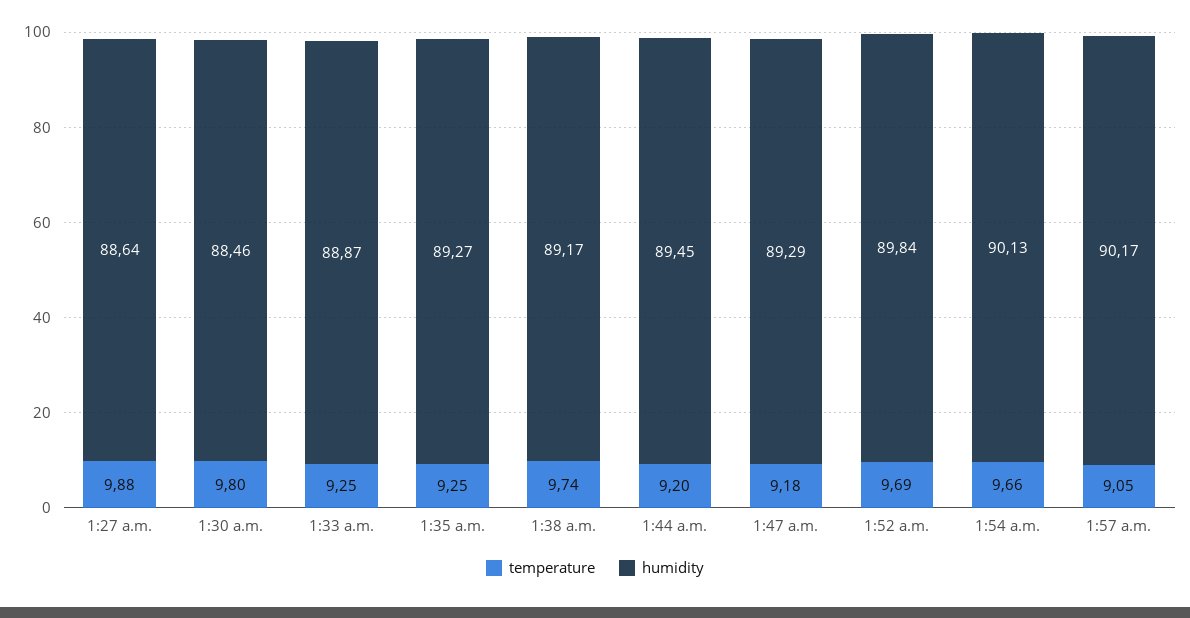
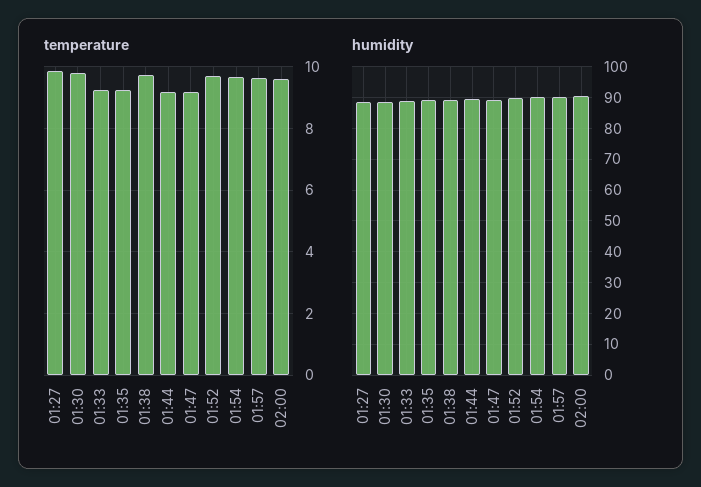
temperature, 1:57 a.m.: 9.05 -> 9.6
temperature, 02:00: none -> 9.6
humidity, 02:00: none -> 90

